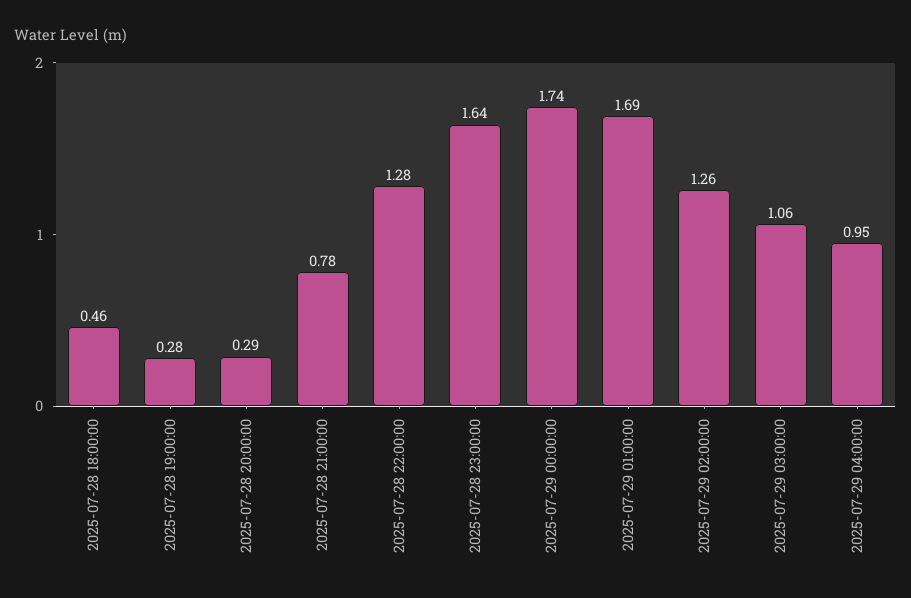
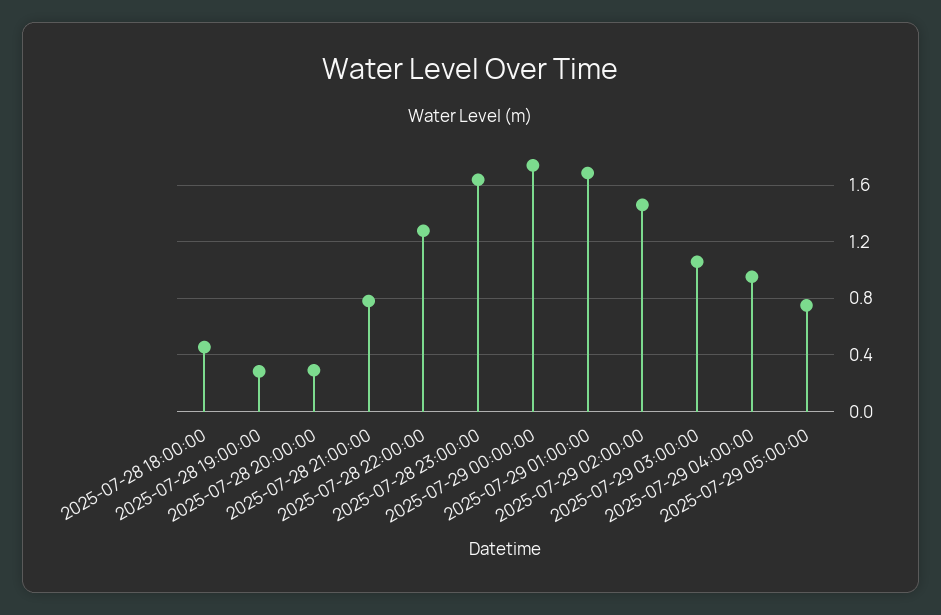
2025-07-29 02:00:00: 1.26 -> 1.45
2025-07-29 05:00:00: none -> 0.75

